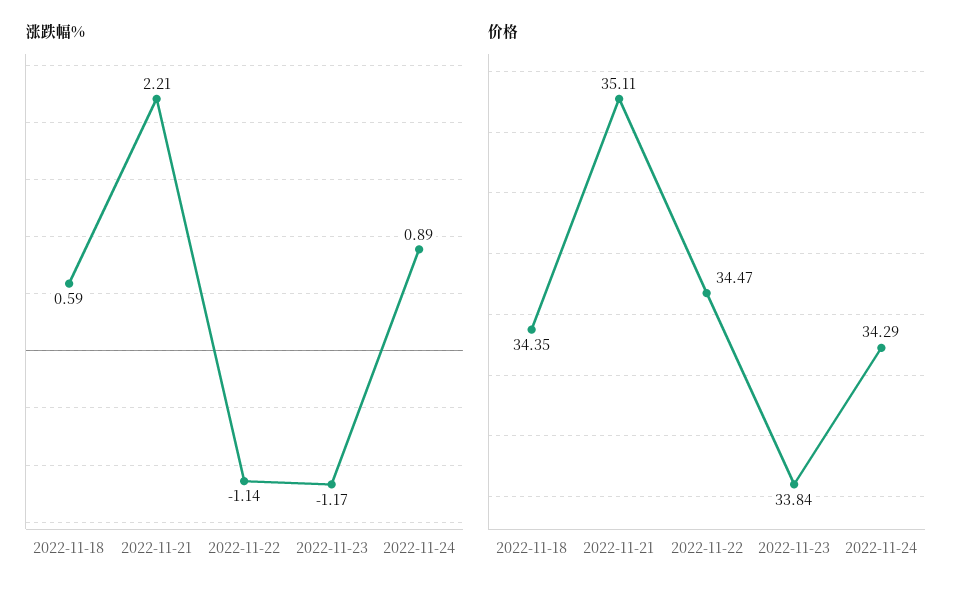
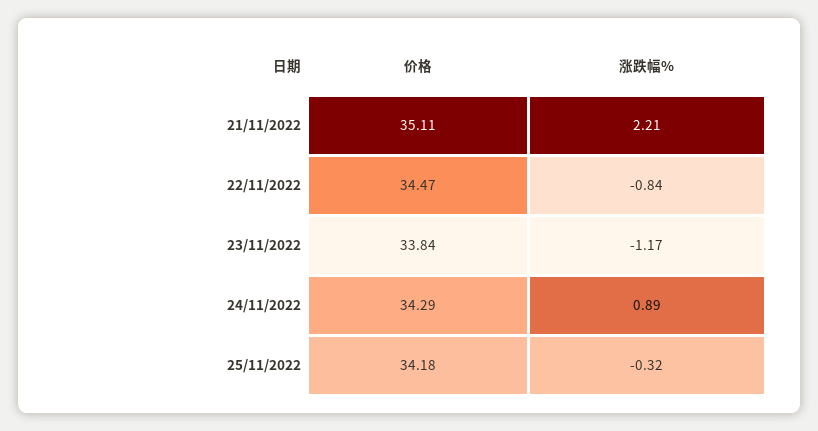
涨跌幅%, 2022-11-18: 0.59 -> none
涨跌幅%, 2022-11-22: -1.14 -> -0.84
价格, 2022-11-18: 34.35 -> none
价格, 25/11/2022: none -> 34.18
涨跌幅%, 25/11/2022: none -> -0.32

